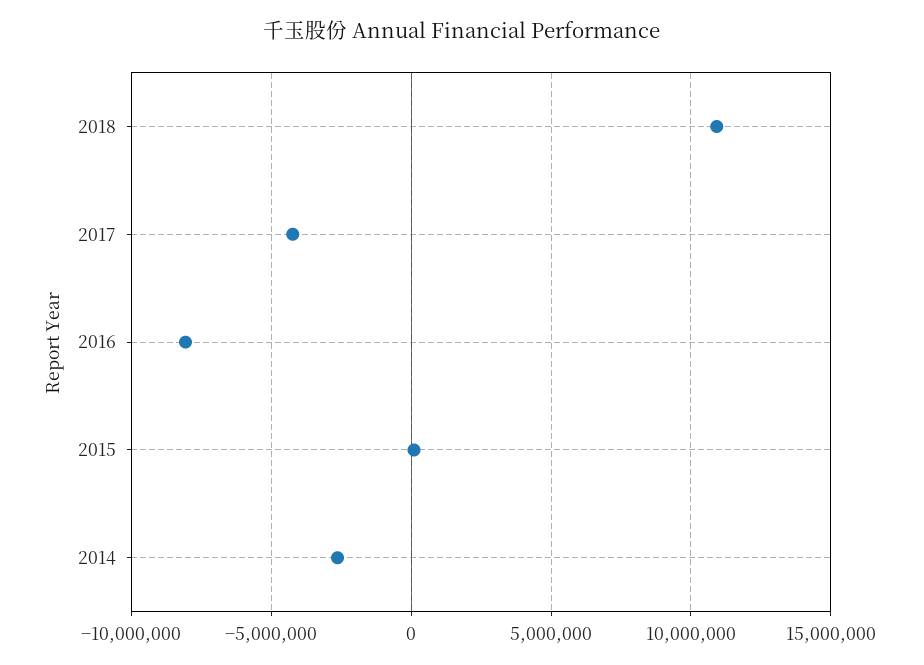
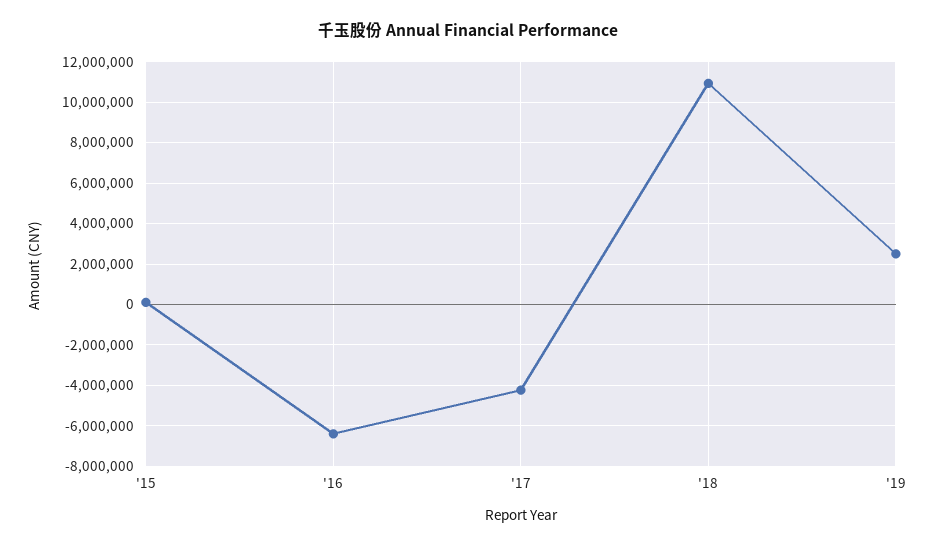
2016: -8000000 -> -6500000
2014: -2500000 -> none
'19: none -> 2500000

